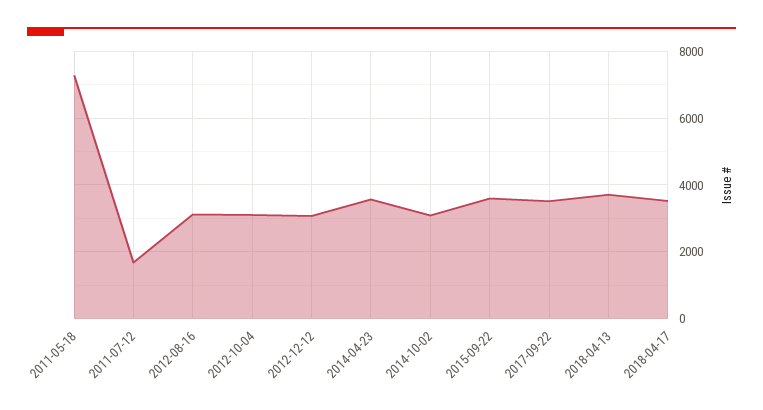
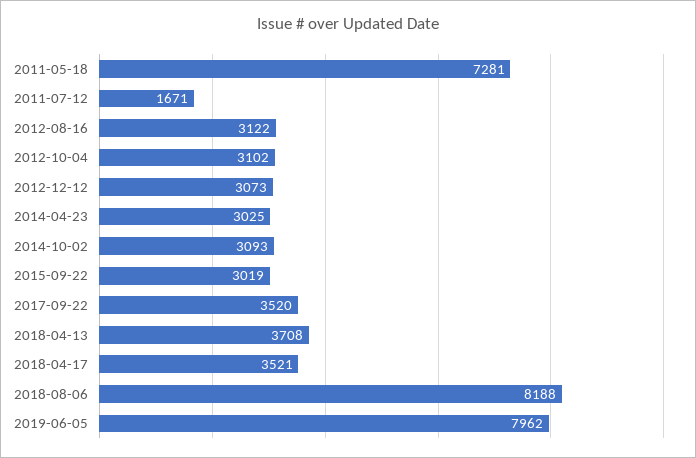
2014-04-23: 3600 -> 3025
2015-09-22: 3600 -> 3019
2018-08-06: none -> 8188
2019-06-05: none -> 7962

